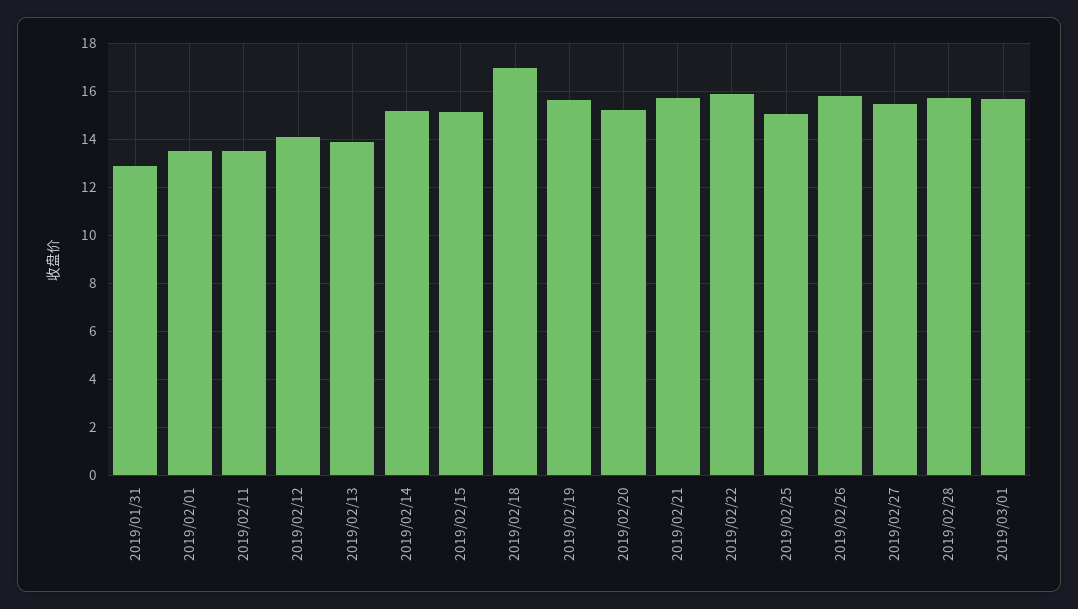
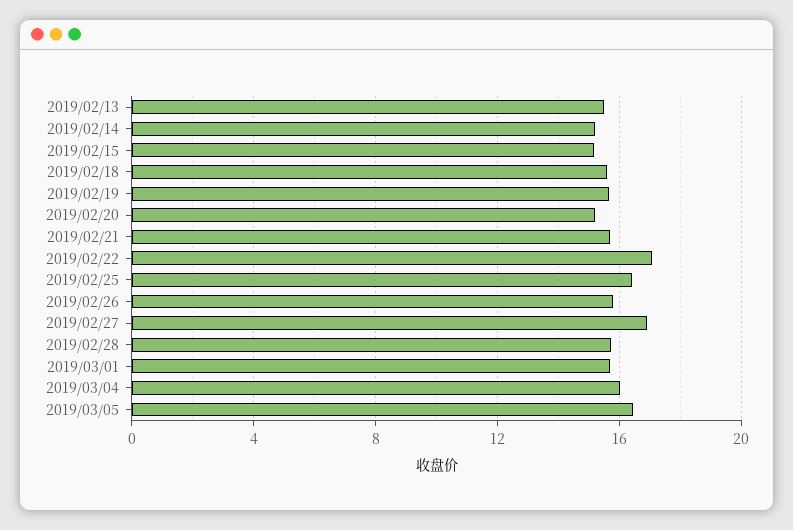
2019/01/31: 13 -> none
2019/02/01: 13.5 -> none
2019/02/11: 13.5 -> none
2019/02/12: 14 -> none
2019/02/13: 14 -> 15.5
2019/02/18: 17 -> 15.5
2019/02/22: 16 -> 17
2019/02/25: 15 -> 16.5
2019/02/27: 15.5 -> 17
2019/03/04: none -> 16
2019/03/05: none -> 16.5

